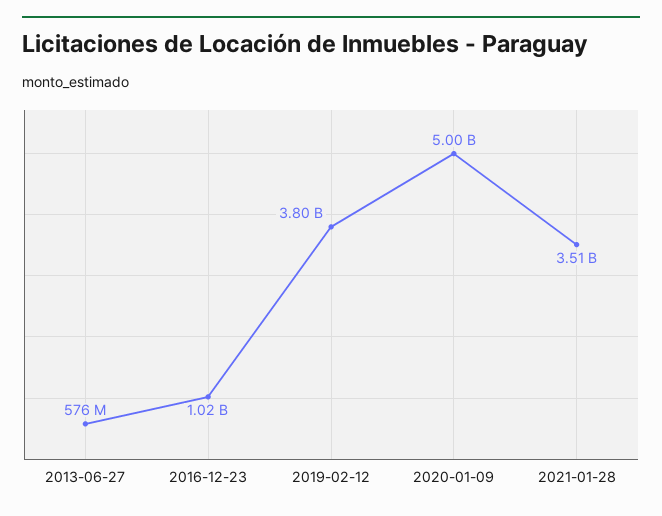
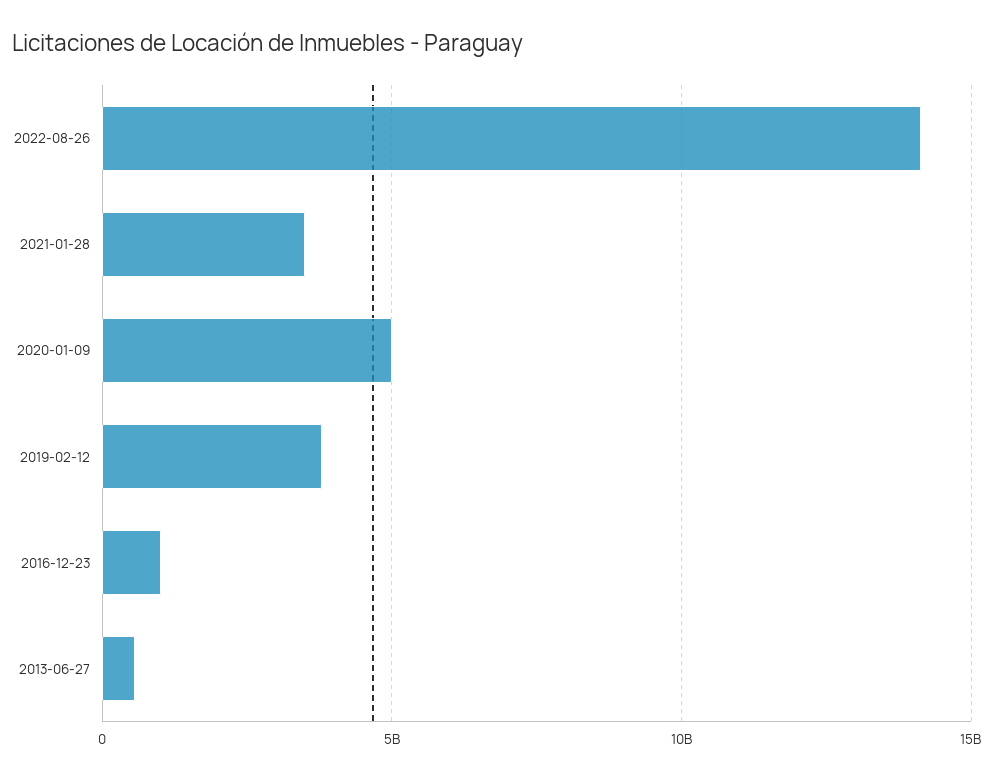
2022-08-26: none -> 14000000000

